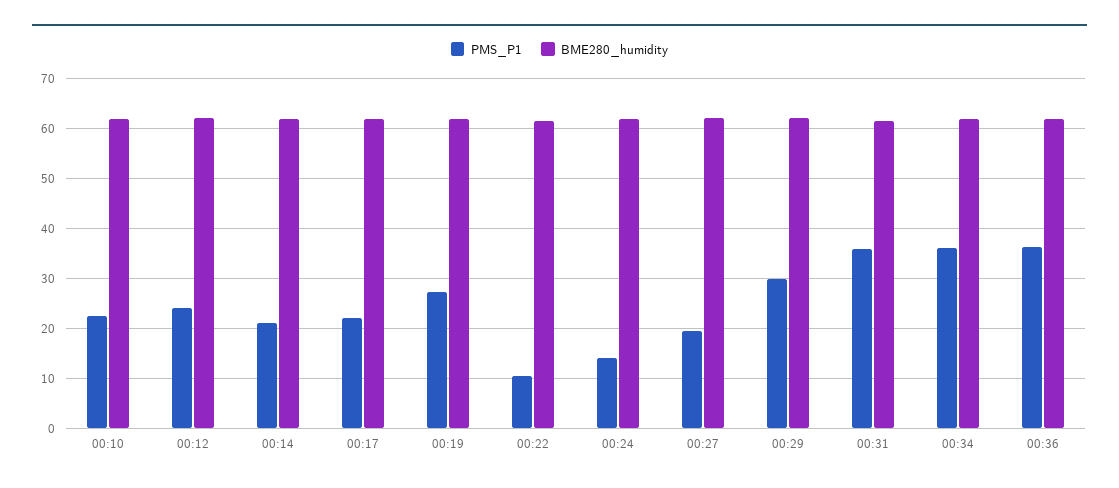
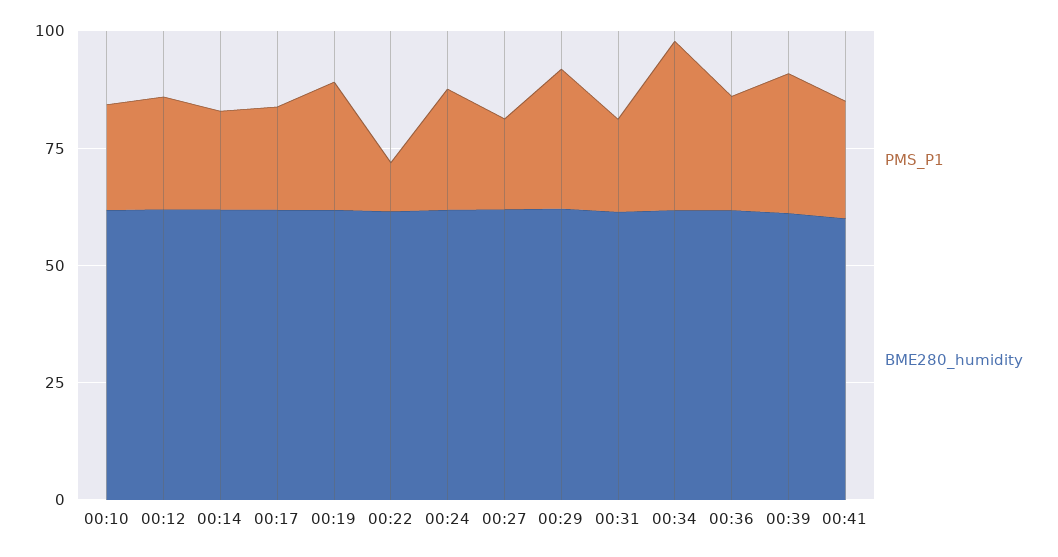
PMS_P1, 00:24: 14 -> 25
PMS_P1, 00:31: 36 -> 20
PMS_P1, 00:36: 36 -> 25
PMS_P1, 00:39: none -> 30
BME280_humidity, 00:39: none -> 60
PMS_P1, 00:41: none -> 25
BME280_humidity, 00:41: none -> 60

